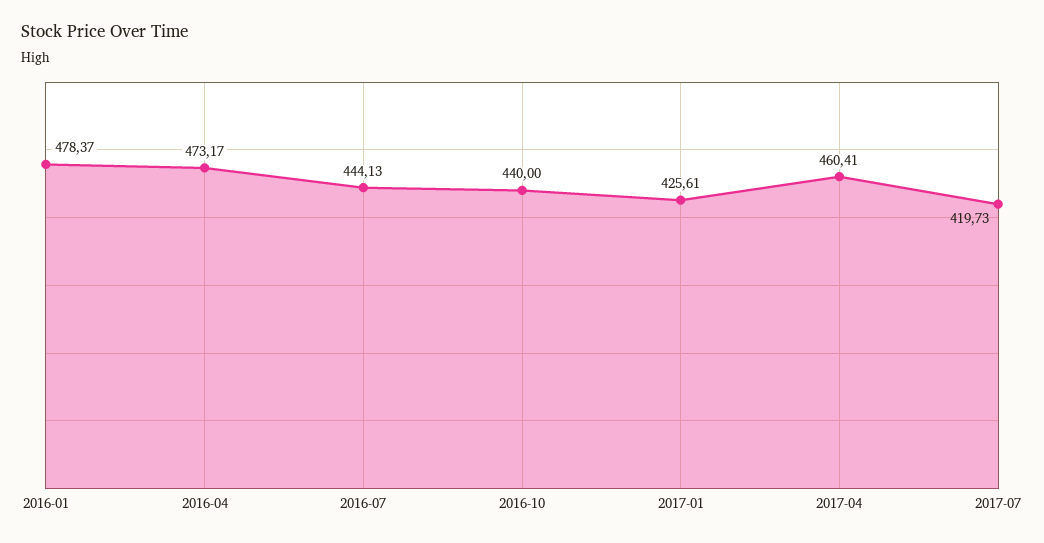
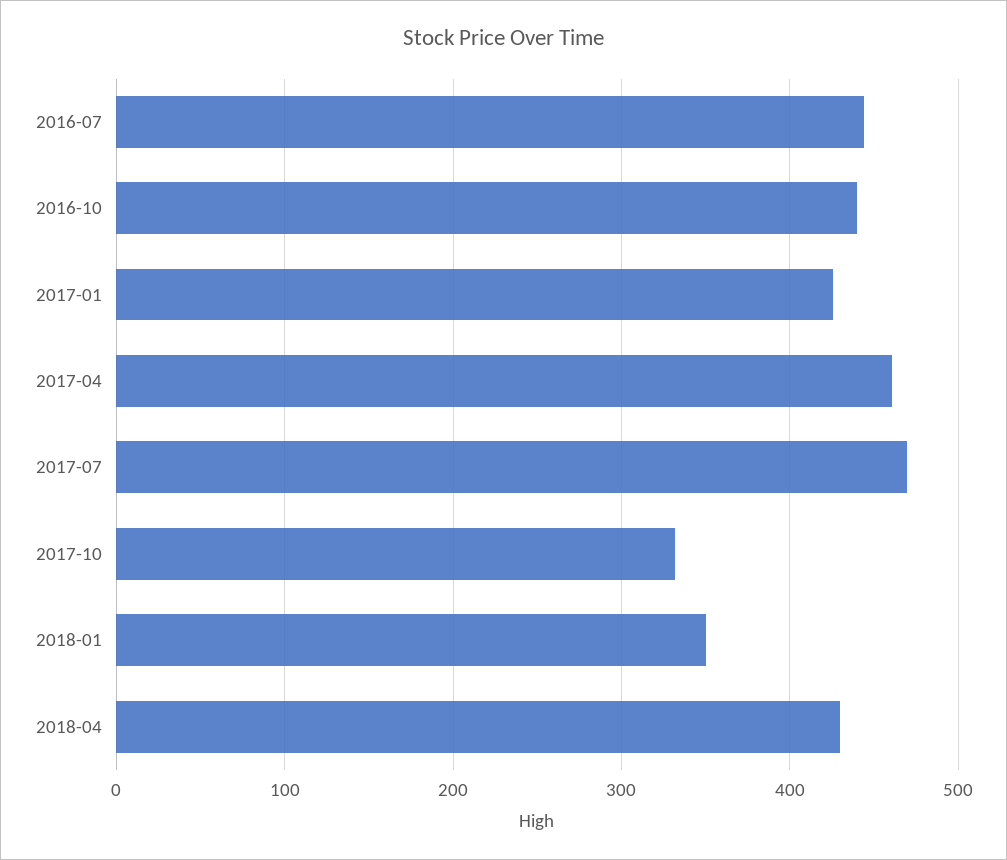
2016-01: 478.37 -> none
2016-04: 473.17 -> none
2017-07: 419.73 -> 470
2017-10: none -> 330
2018-01: none -> 350
2018-04: none -> 430

